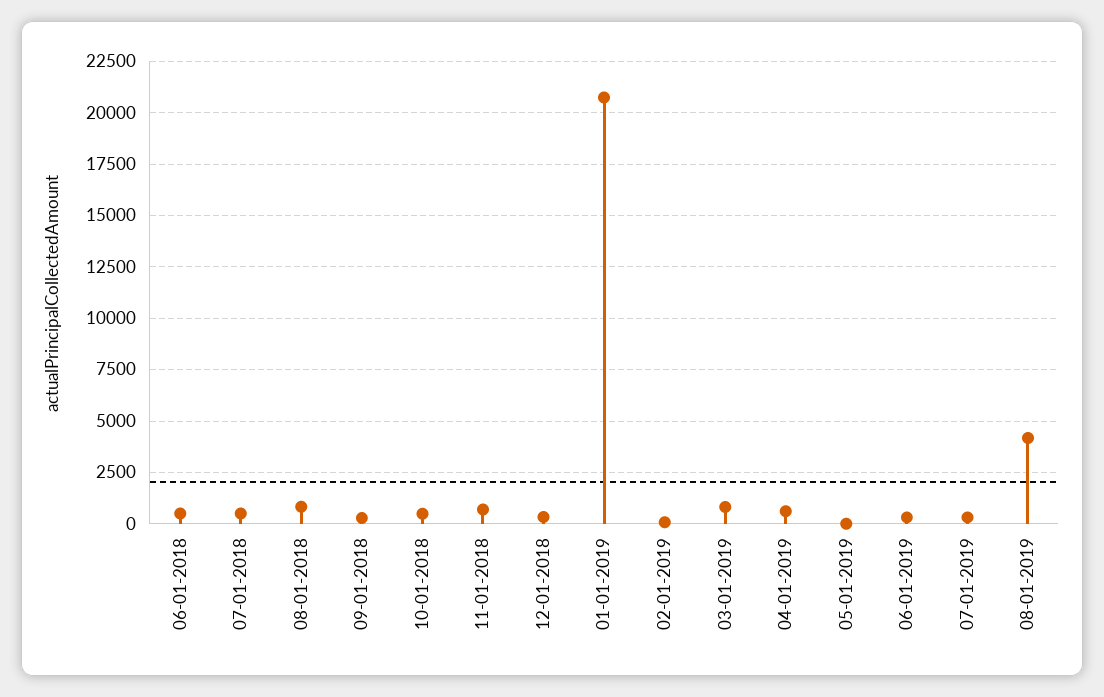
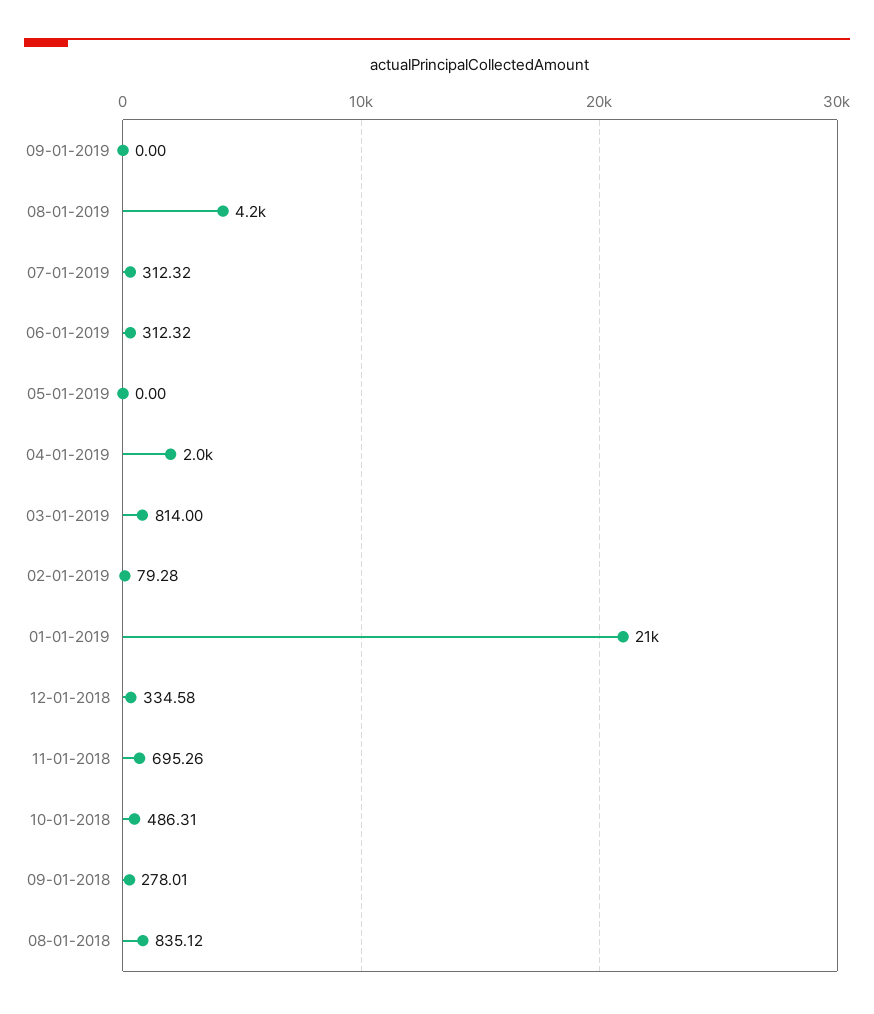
06-01-2018: 500 -> none
07-01-2018: 500 -> none
04-01-2019: 500 -> 2000
09-01-2019: none -> 0

